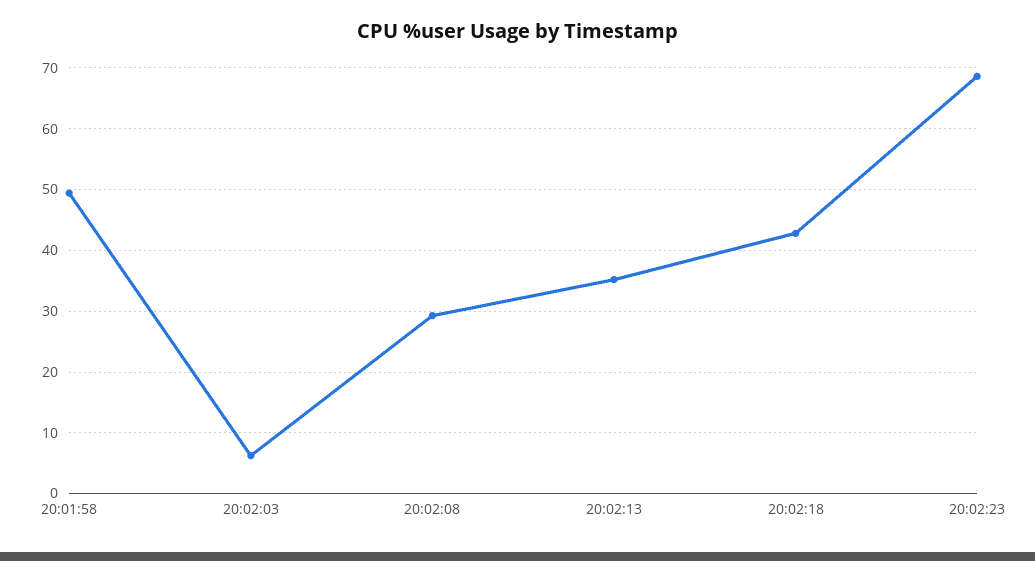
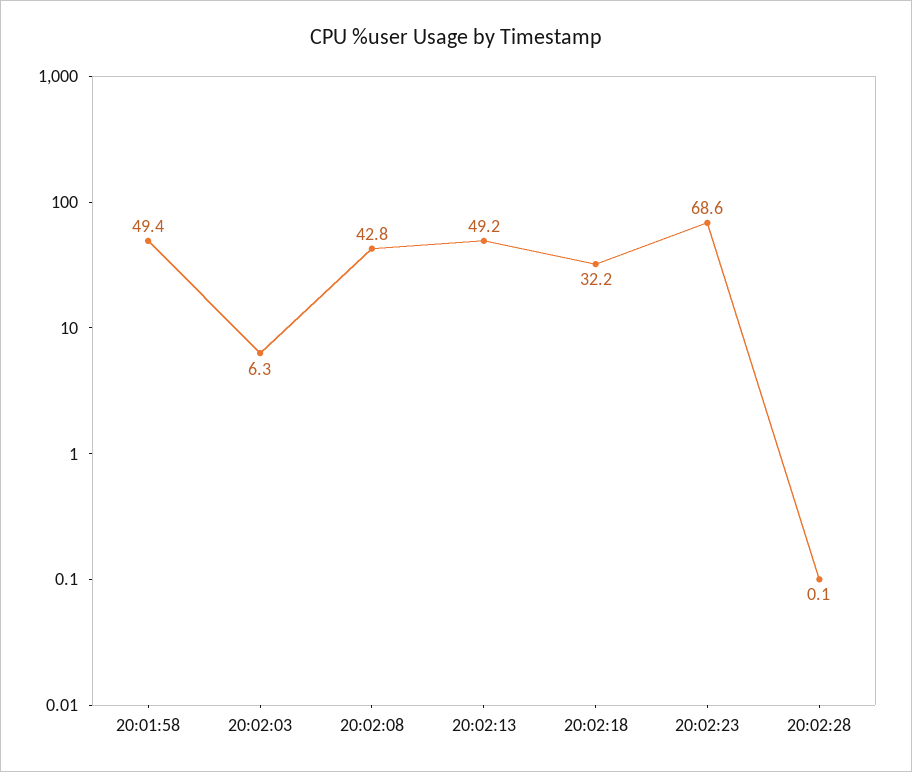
20:02:08: 29 -> 42.8
20:02:13: 35 -> 49.2
20:02:18: 43 -> 32.2
20:02:28: none -> 0.1

